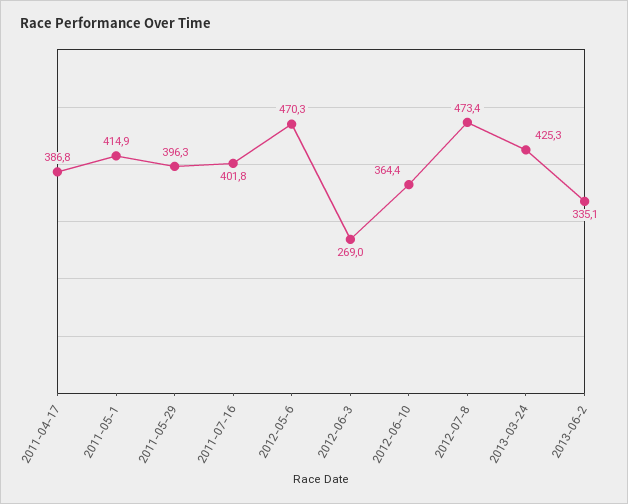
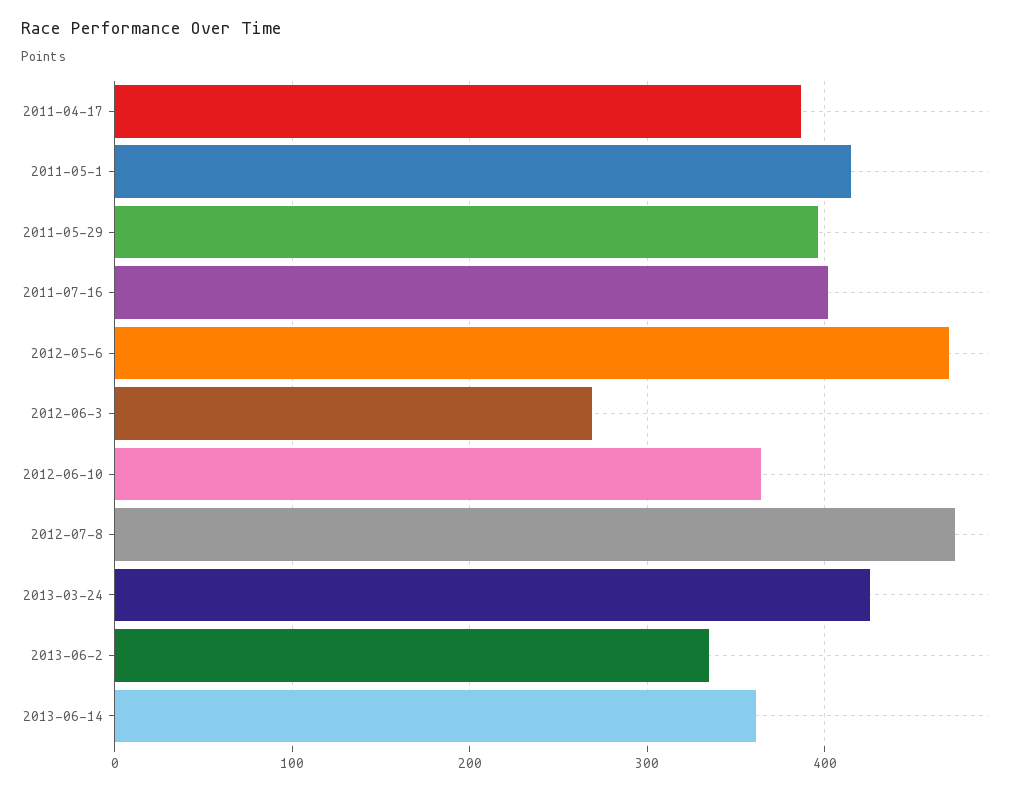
2013-06-14: none -> 360

